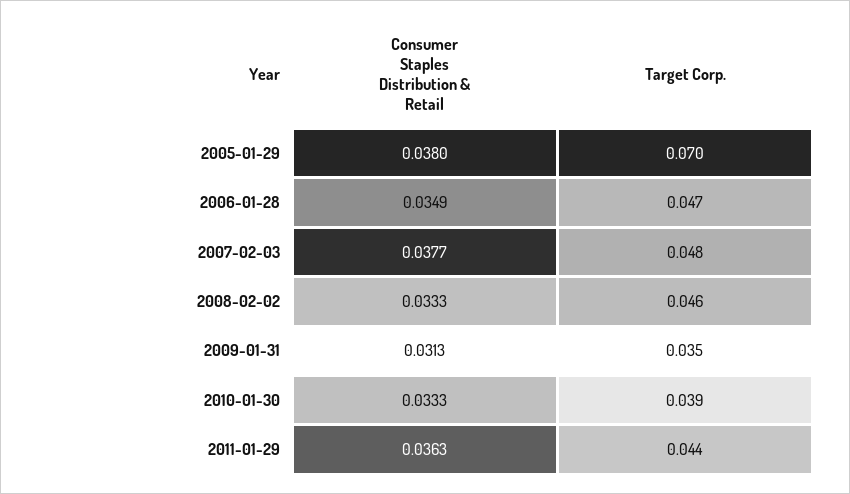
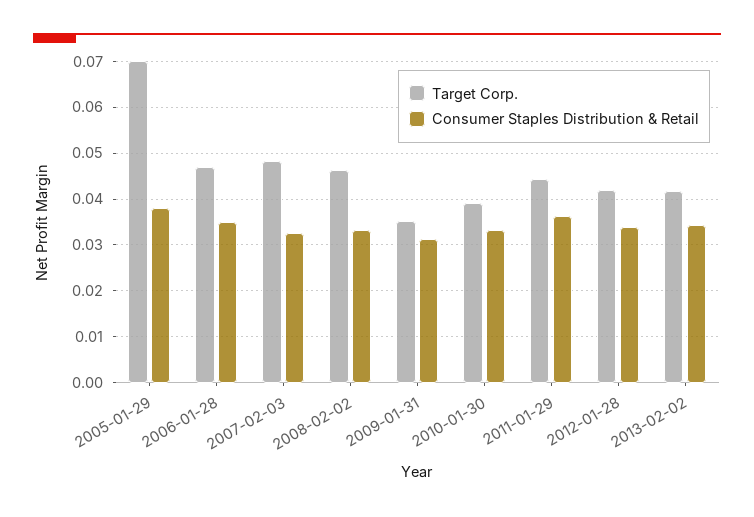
Consumer Staples Distribution & Retail, 2007-02-03: 0.0377 -> 0.032
Target Corp., 2012-01-28: none -> 0.042
Consumer Staples Distribution & Retail, 2012-01-28: none -> 0.034
Target Corp., 2013-02-02: none -> 0.042
Consumer Staples Distribution & Retail, 2013-02-02: none -> 0.034

